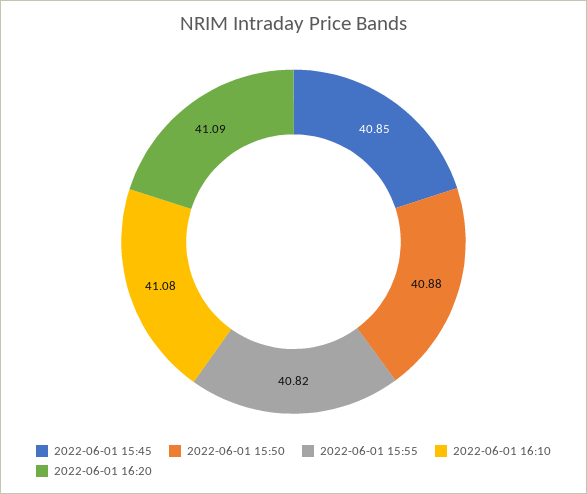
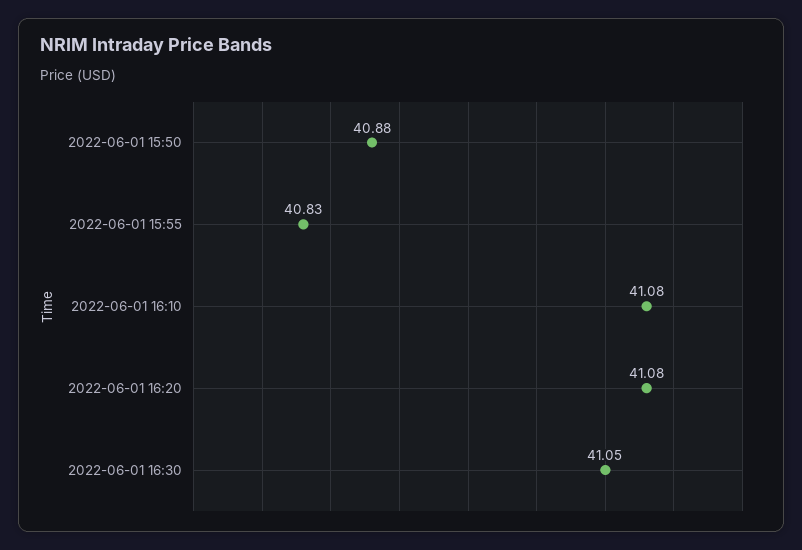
2022-06-01 15:45: 40.85 -> none
2022-06-01 15:55: 40.82 -> 40.83
2022-06-01 16:20: 41.09 -> 41.08
2022-06-01 16:30: none -> 41.05

